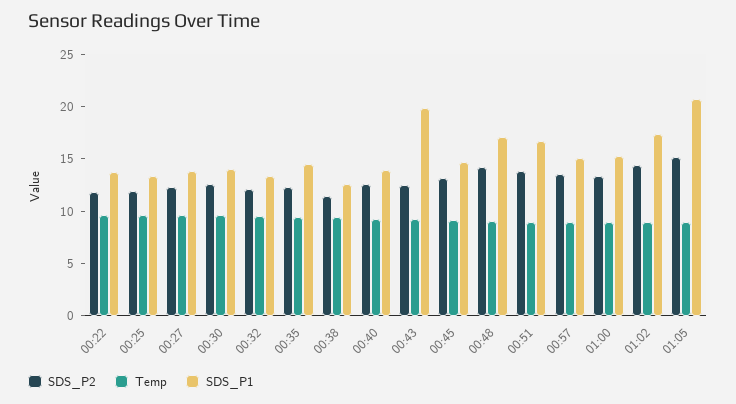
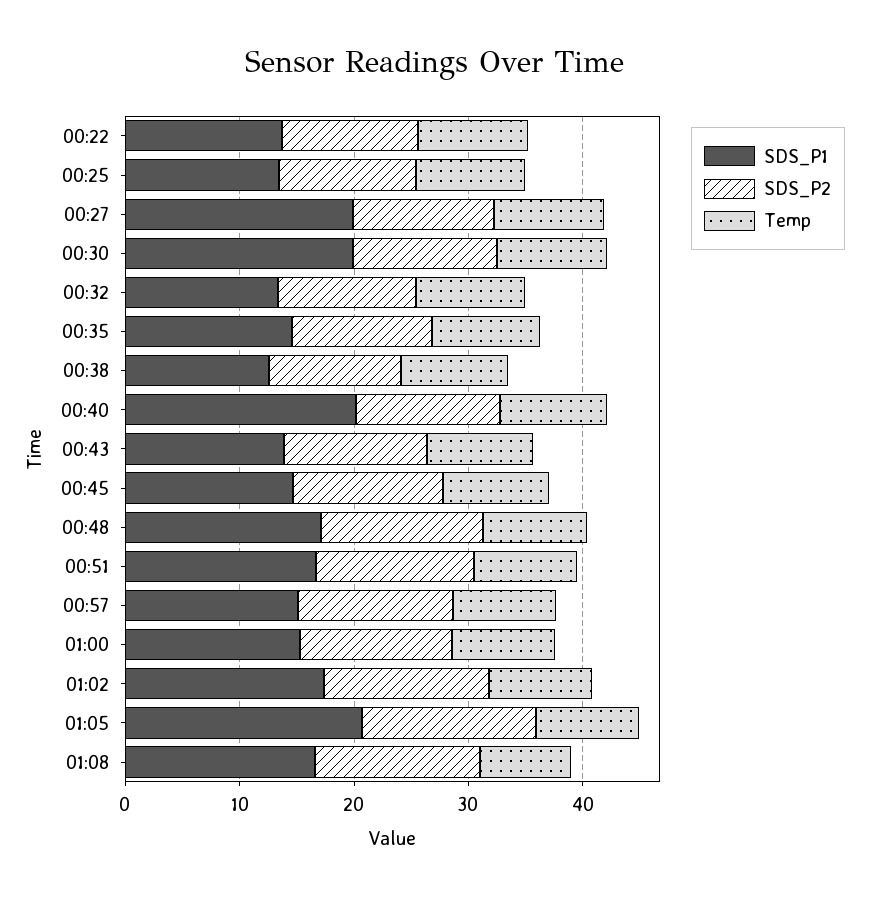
SDS_P1, 00:27: 14 -> 20
SDS_P1, 00:30: 14 -> 20
SDS_P1, 00:40: 14 -> 20
SDS_P1, 00:43: 20 -> 14
SDS_P1, 01:08: none -> 16
SDS_P2, 01:08: none -> 14
Temp, 01:08: none -> 8

